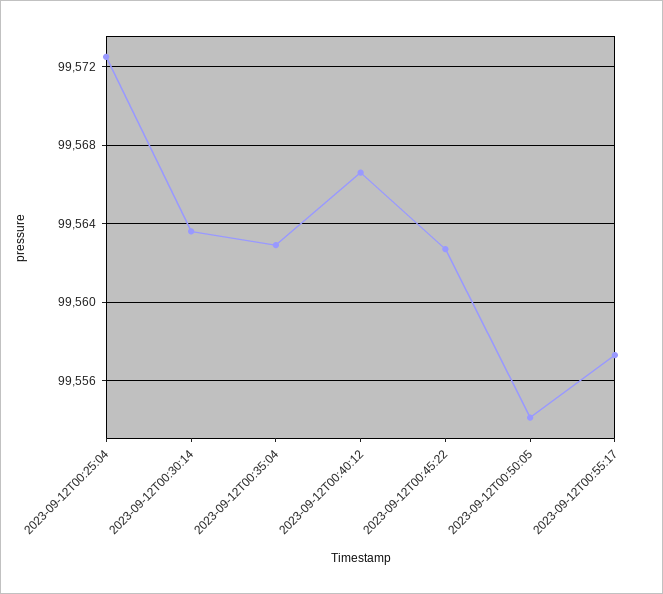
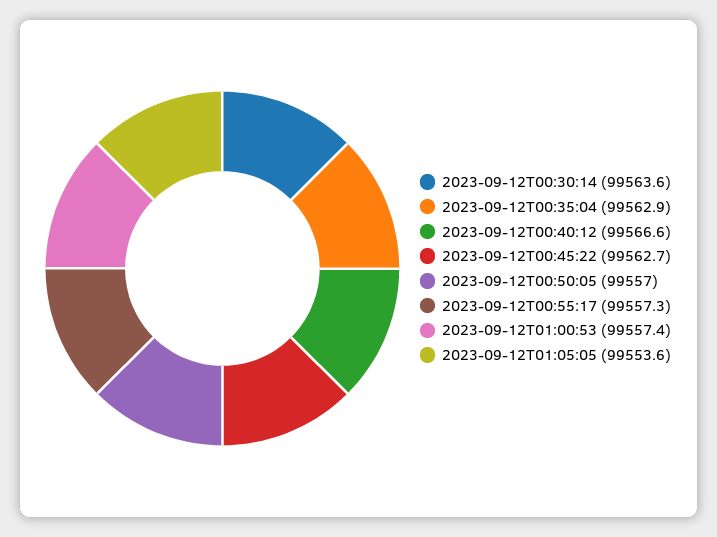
2023-09-12T00:25:04: 99572.5 -> none
2023-09-12T00:50:05: 99554 -> 99557
2023-09-12T01:00:53: none -> 99557.4
2023-09-12T01:05:05: none -> 99553.6

